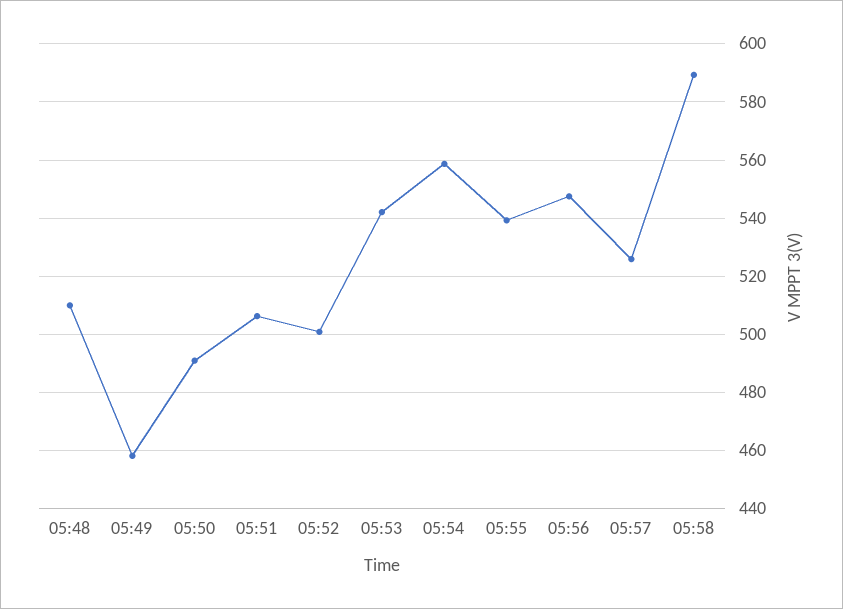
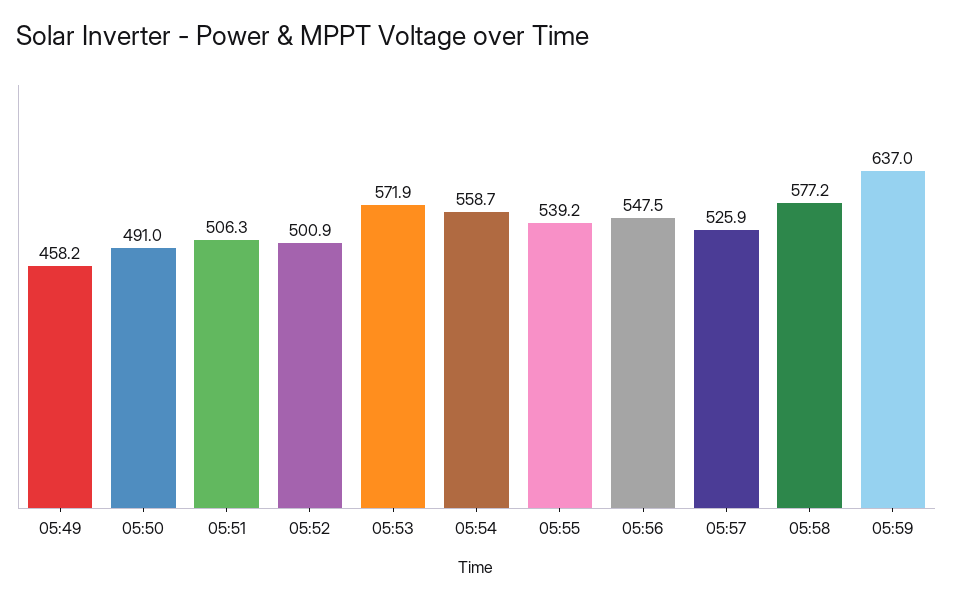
05:48: 510 -> none
05:53: 542.5 -> 571.9
05:58: 590 -> 577.2
05:59: none -> 637

